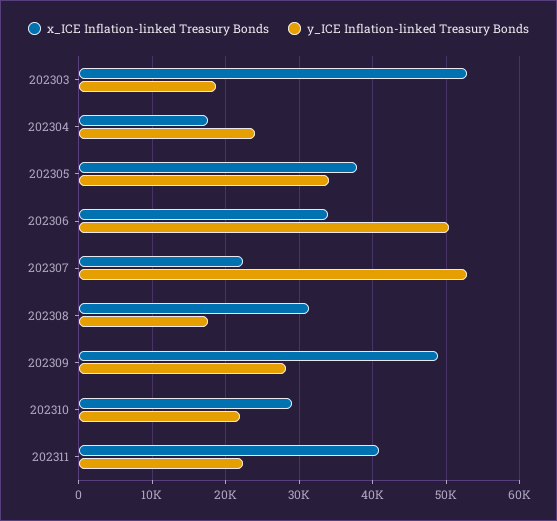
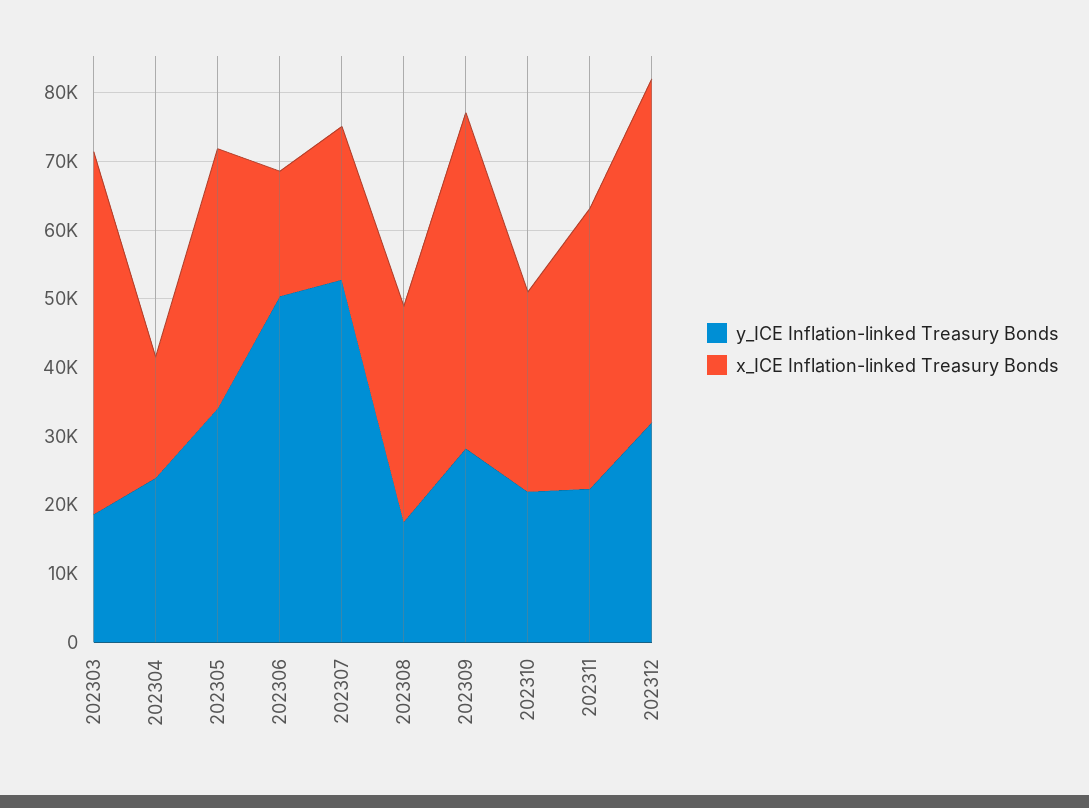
x_ICE Inflation-linked Treasury Bonds, 202306: 34000 -> 18000
y_ICE Inflation-linked Treasury Bonds, 202312: none -> 32000
x_ICE Inflation-linked Treasury Bonds, 202312: none -> 50000

